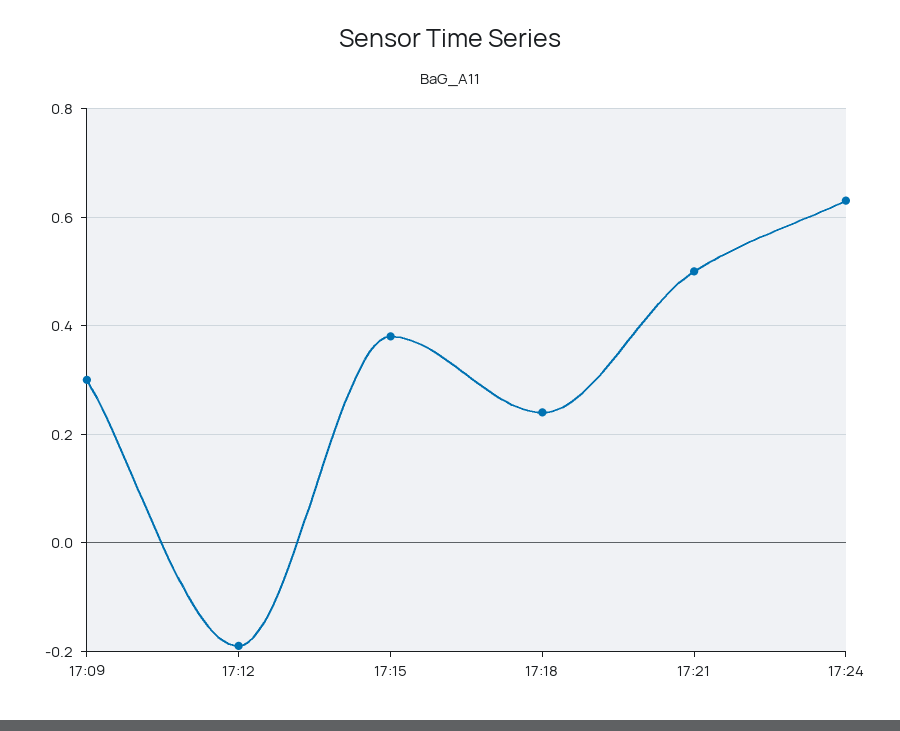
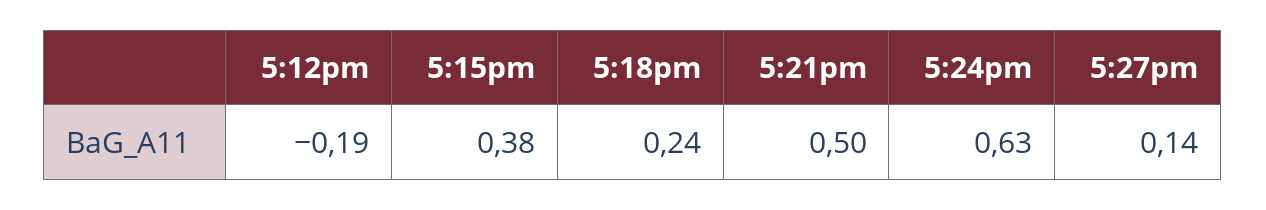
17:09: 0.3 -> none
5:27pm: none -> 0.14

